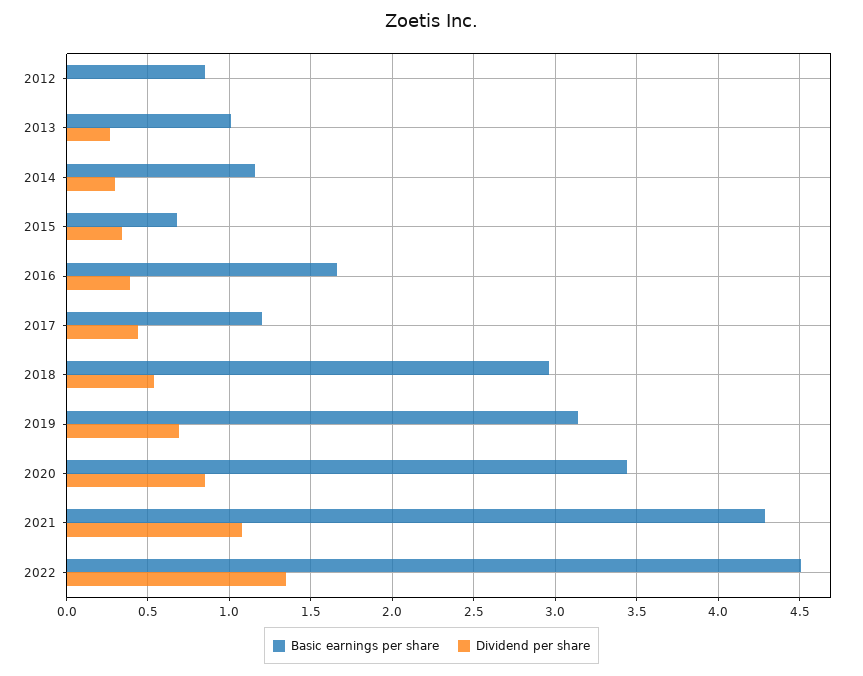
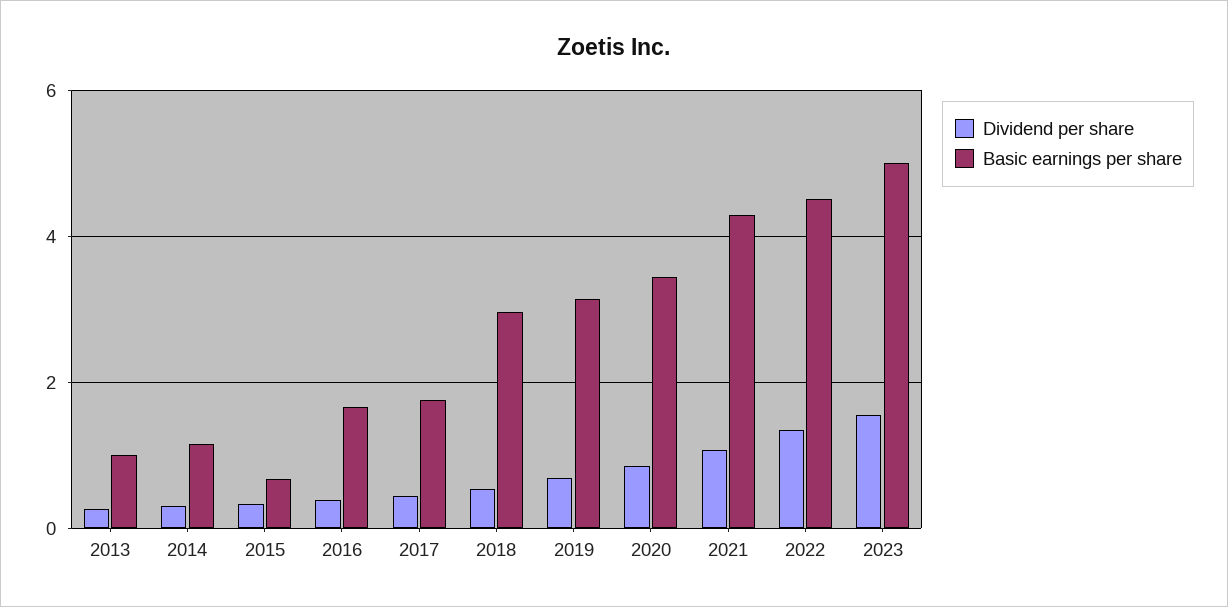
Basic earnings per share, 2012: 0.85 -> none
Dividend per share, 2012: 0 -> none
Basic earnings per share, 2017: 1.2 -> 1.8
Dividend per share, 2023: none -> 1.6
Basic earnings per share, 2023: none -> 5

